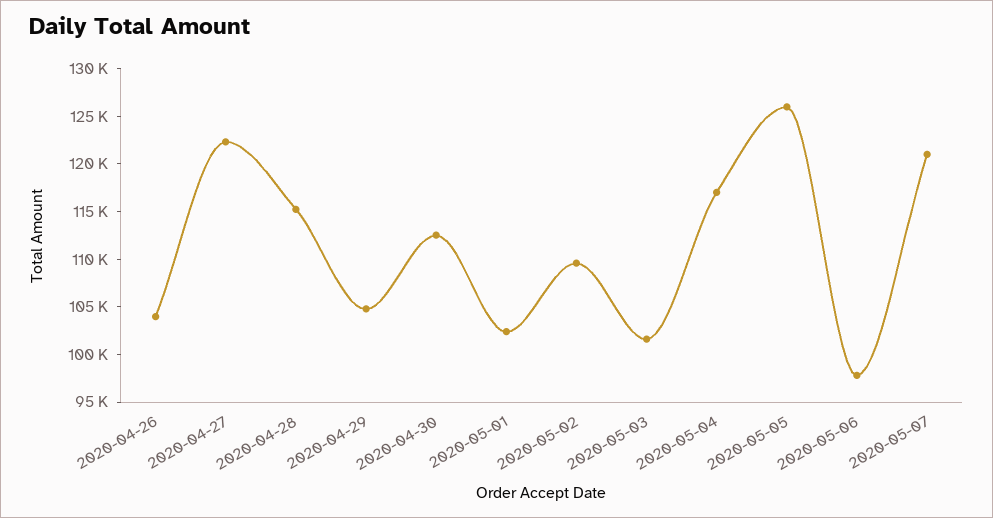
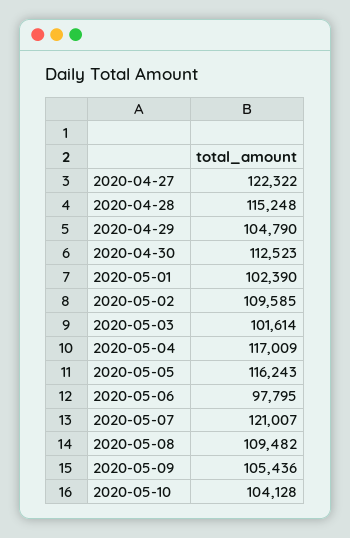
2020-04-26: 104000 -> none
2020-05-05: 126000 -> 116243
2020-05-08: none -> 109482
2020-05-09: none -> 105436
2020-05-10: none -> 104128

